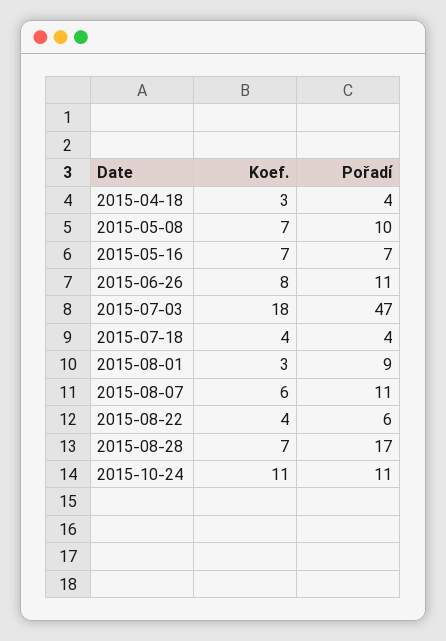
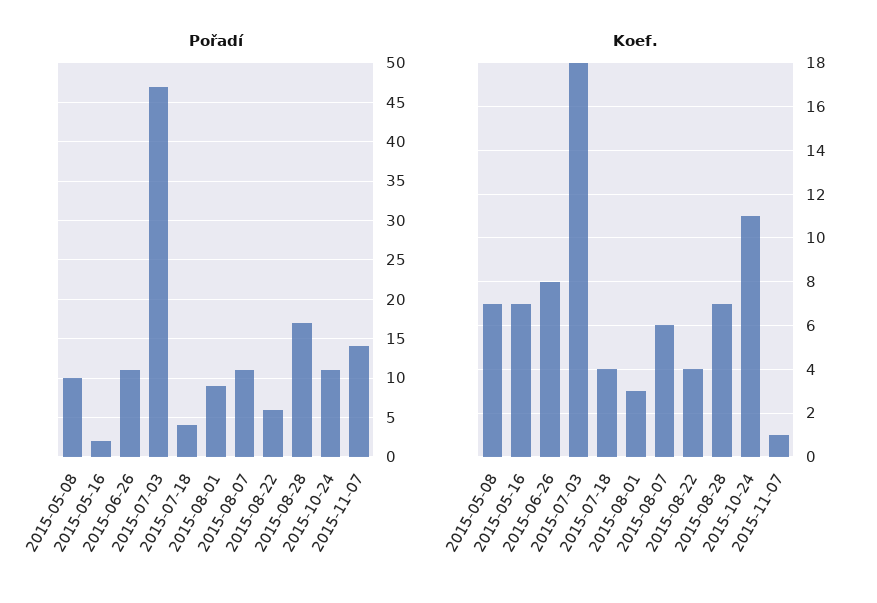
Koef., 2015-04-18: 3 -> none
Pořadí, 2015-04-18: 4 -> none
Pořadí, 2015-05-16: 7 -> 2
Pořadí, 2015-11-07: none -> 14
Koef., 2015-11-07: none -> 1

